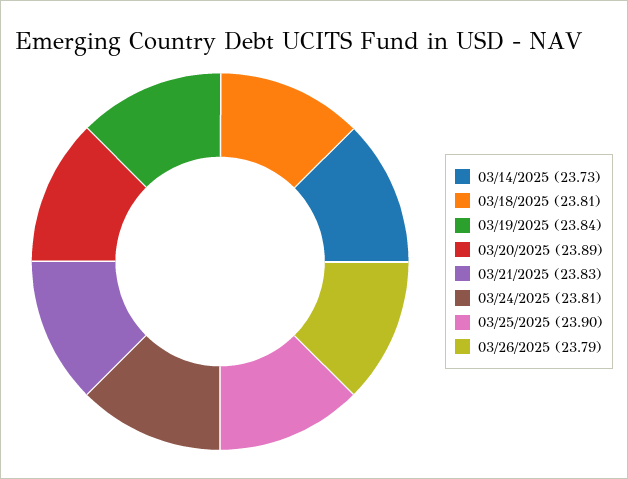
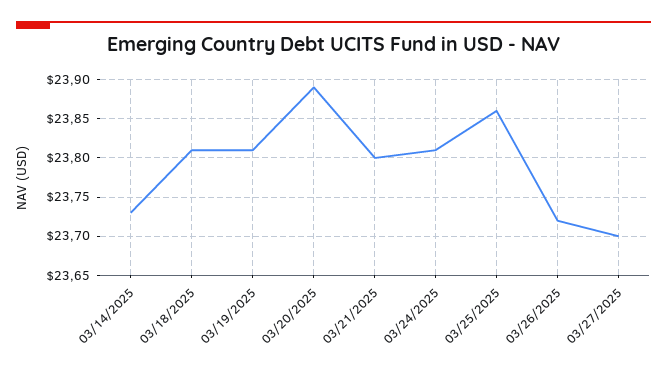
03/19/2025: 23.84 -> 23.81
03/21/2025: 23.83 -> 23.8
03/25/2025: 23.9 -> 23.86
03/26/2025: 23.79 -> 23.72
03/27/2025: none -> 23.7

